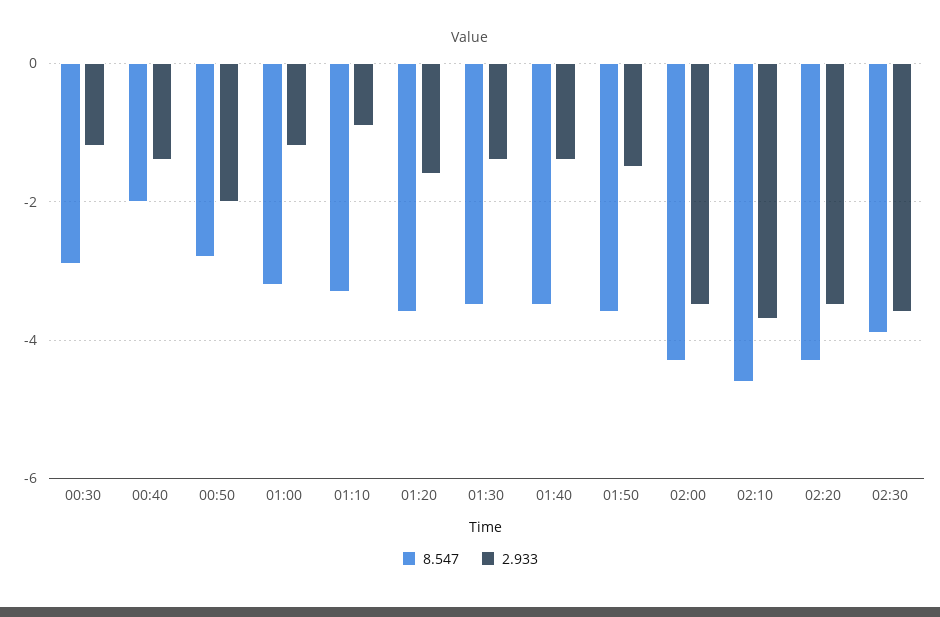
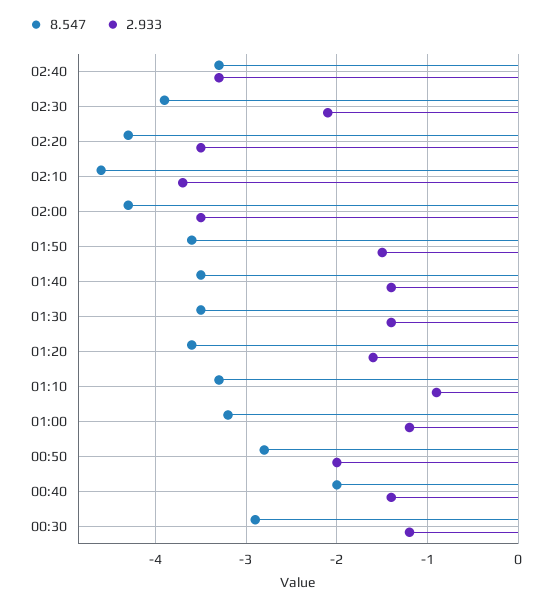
2.933, 02:30: -3.5 -> -2.1
8.547, 02:40: none -> -3.3
2.933, 02:40: none -> -3.3

